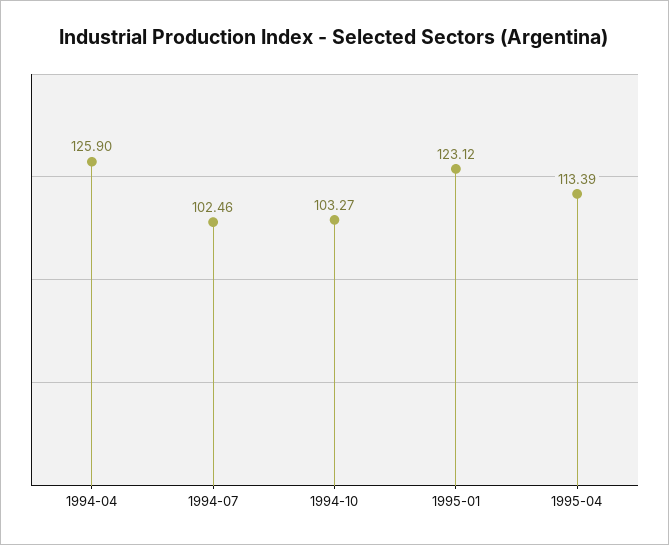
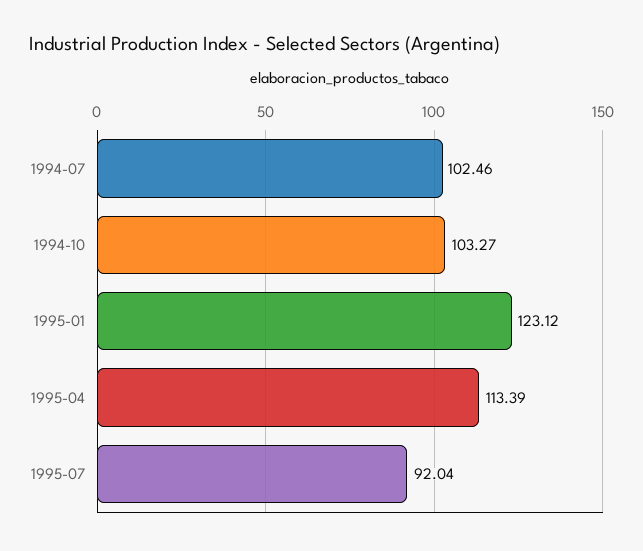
1994-04: 125.9 -> none
1995-07: none -> 92.04

